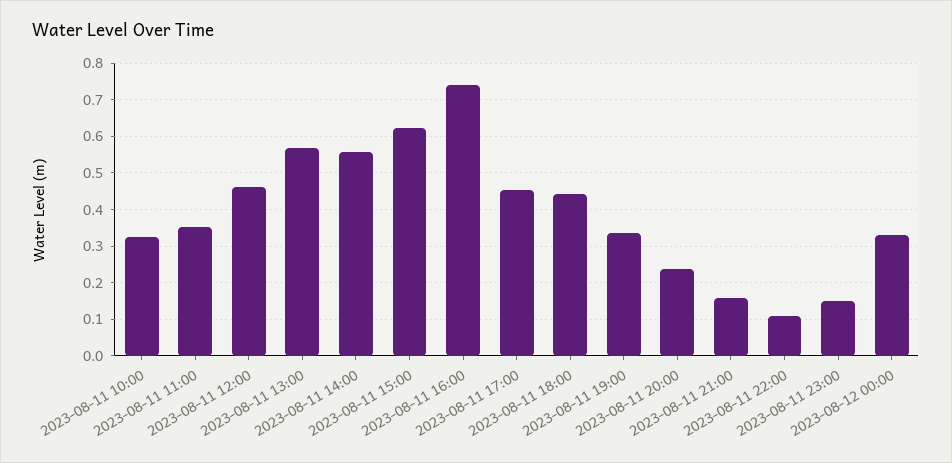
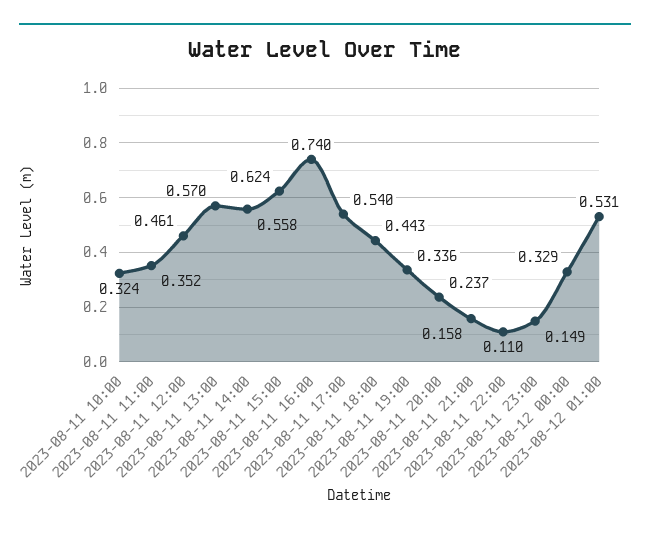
2023-08-11 17:00: 0.46 -> 0.54
2023-08-12 01:00: none -> 0.531

